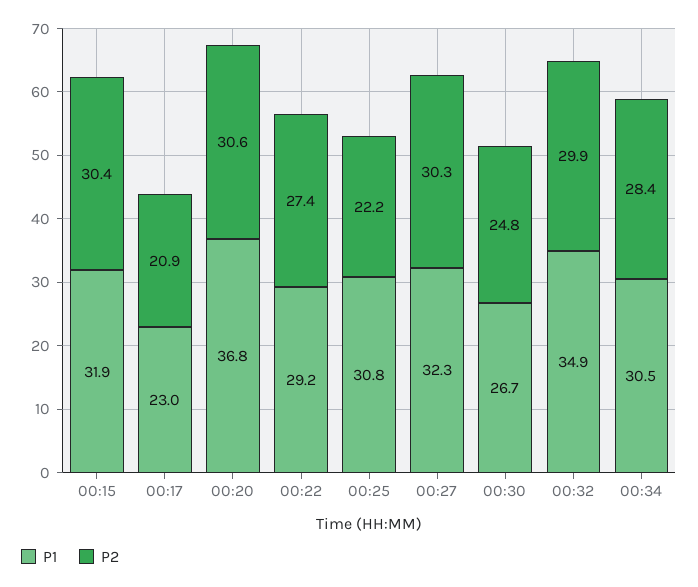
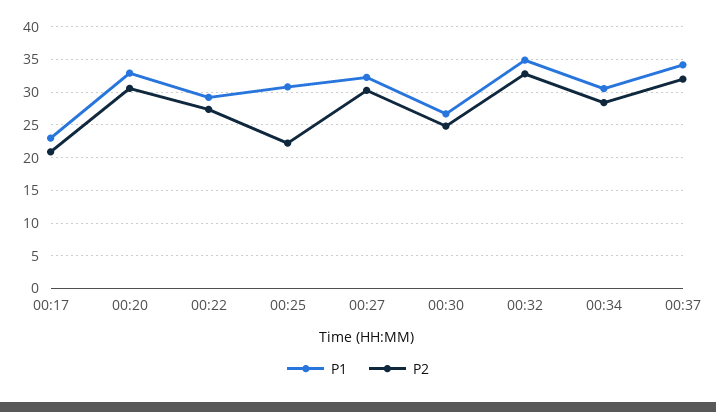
P1, 00:15: 31.9 -> none
P2, 00:15: 30.4 -> none
P1, 00:20: 36.8 -> 33
P2, 00:32: 29.9 -> 33
P1, 00:37: none -> 34
P2, 00:37: none -> 32

